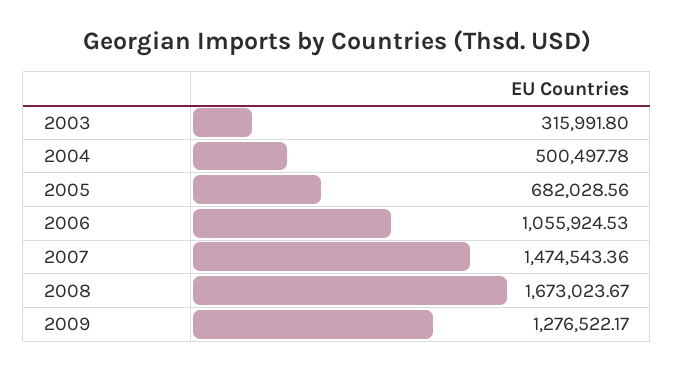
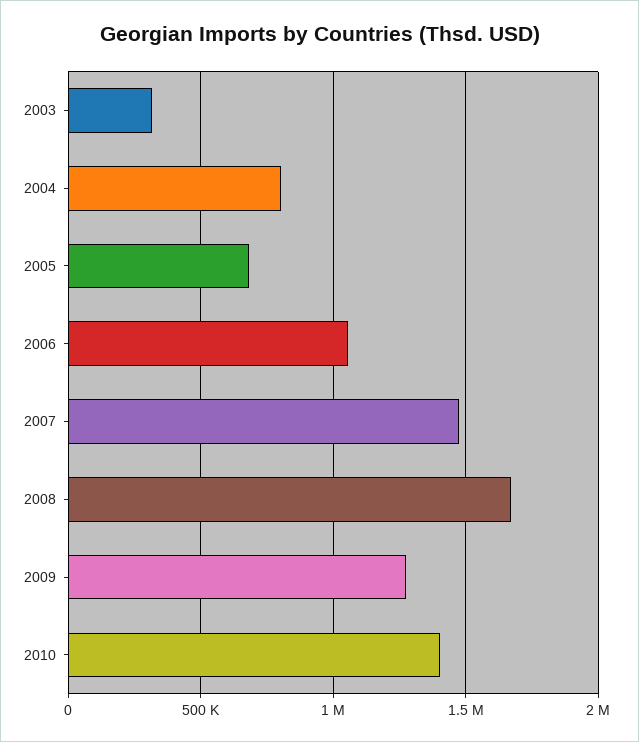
2004: 500497.78 -> 800000
2010: none -> 1400000

